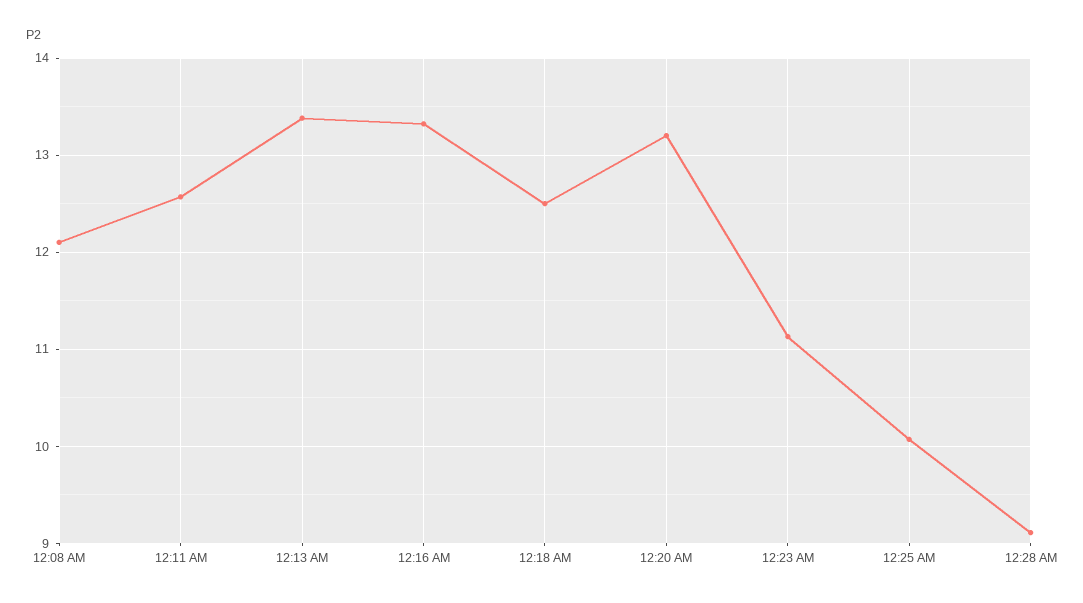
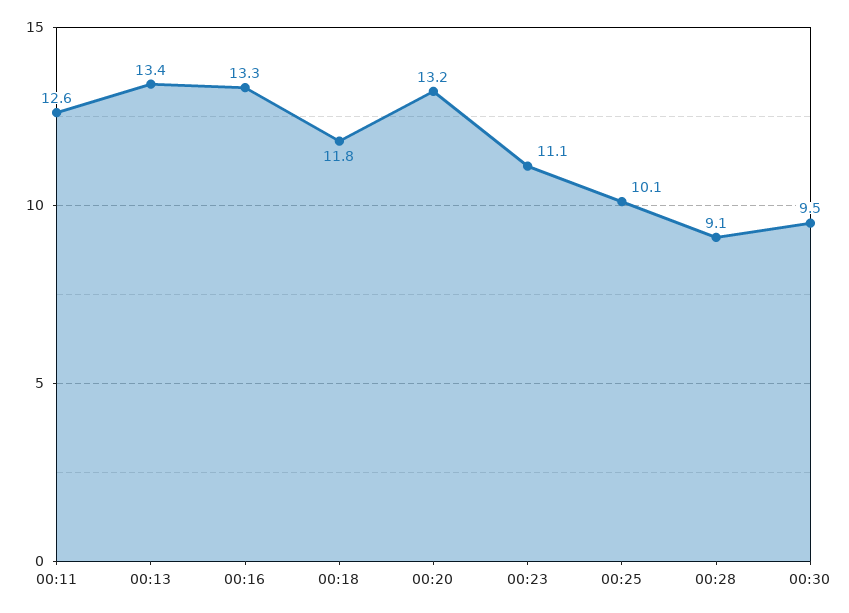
12:08 AM: 12.1 -> none
12:18 AM: 12.5 -> 11.8
00:30: none -> 9.5

